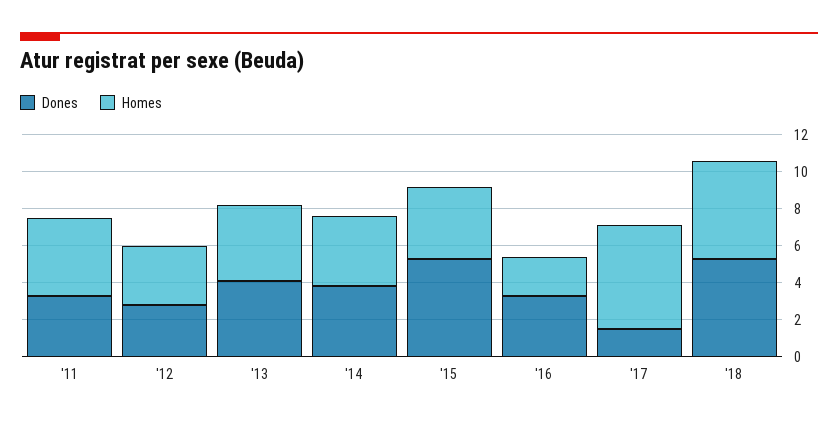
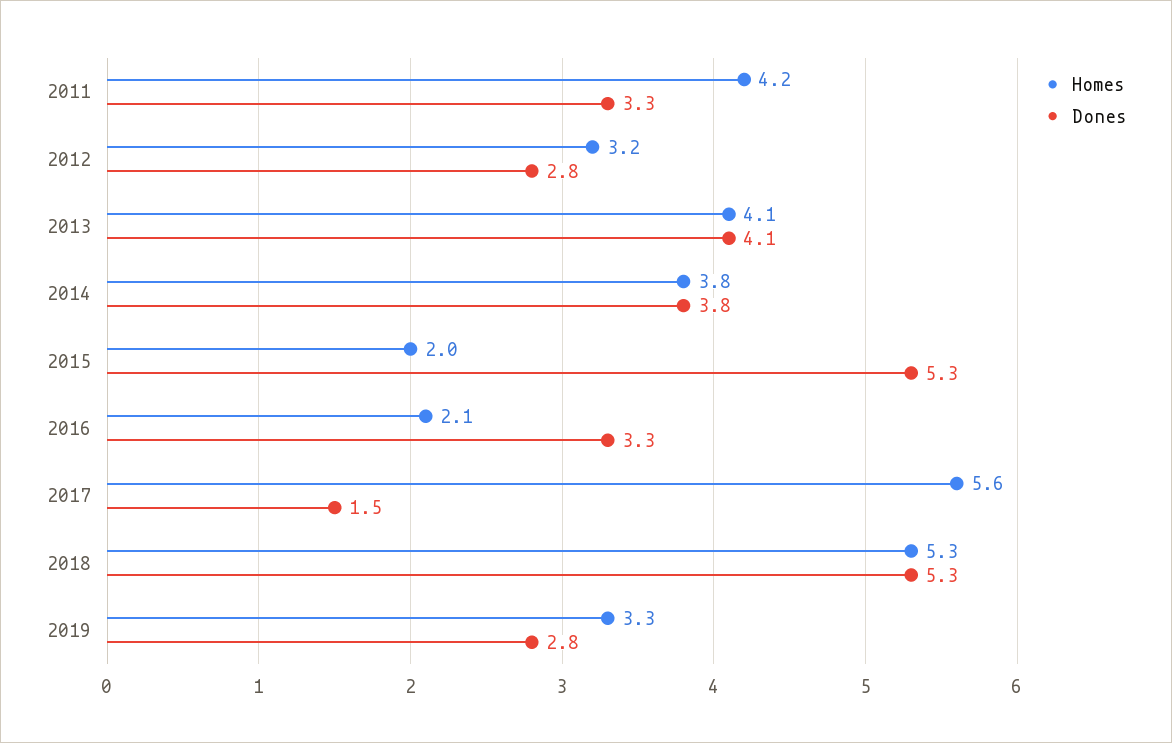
Homes, '15: 4 -> 2
Homes, 2019: none -> 3.3
Dones, 2019: none -> 2.8

